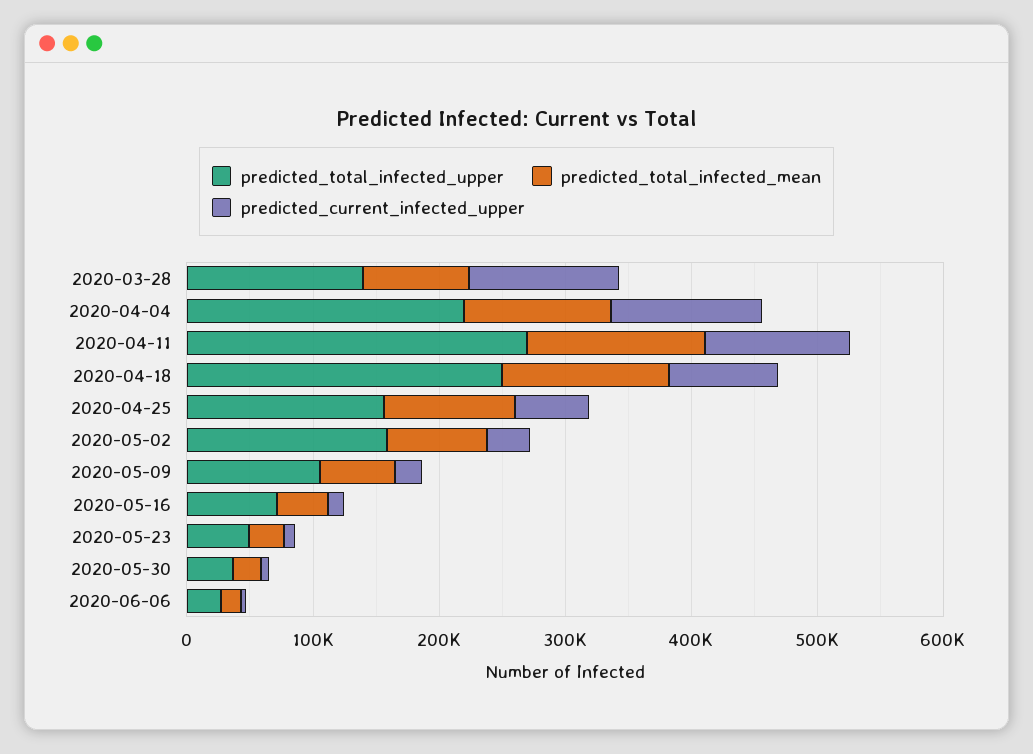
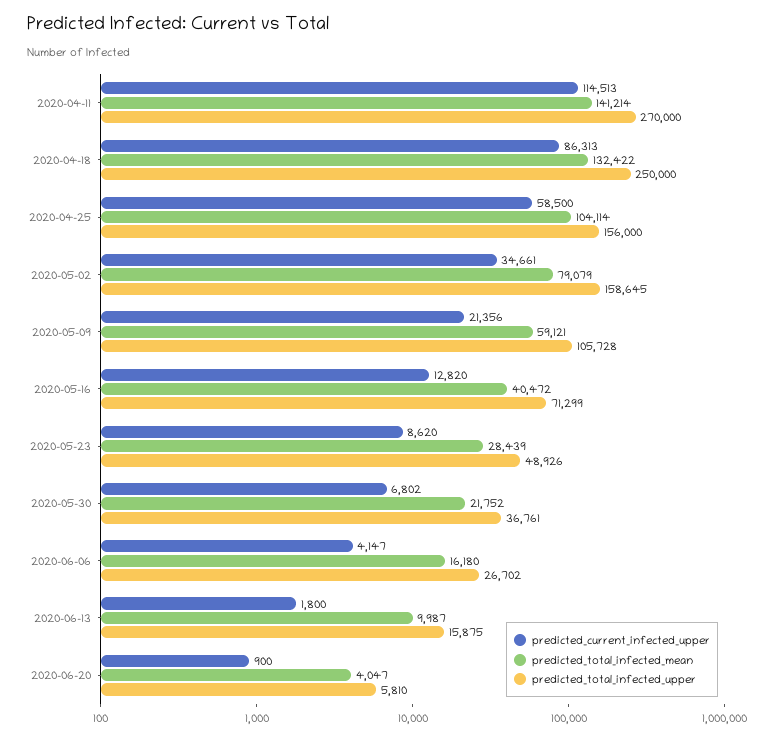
predicted_total_infected_upper, 2020-03-28: 140000 -> none
predicted_total_infected_mean, 2020-03-28: 80000 -> none
predicted_current_infected_upper, 2020-03-28: 120000 -> none
predicted_total_infected_upper, 2020-04-04: 220000 -> none
predicted_total_infected_mean, 2020-04-04: 120000 -> none
predicted_current_infected_upper, 2020-04-04: 120000 -> none
predicted_current_infected_upper, 2020-06-13: none -> 1800
predicted_total_infected_mean, 2020-06-13: none -> 9987
predicted_total_infected_upper, 2020-06-13: none -> 15875
predicted_current_infected_upper, 2020-06-20: none -> 900
predicted_total_infected_mean, 2020-06-20: none -> 4047
predicted_total_infected_upper, 2020-06-20: none -> 5810

